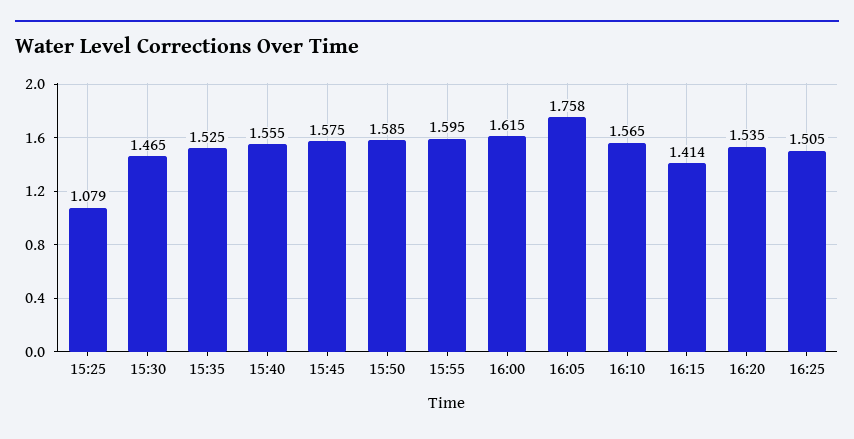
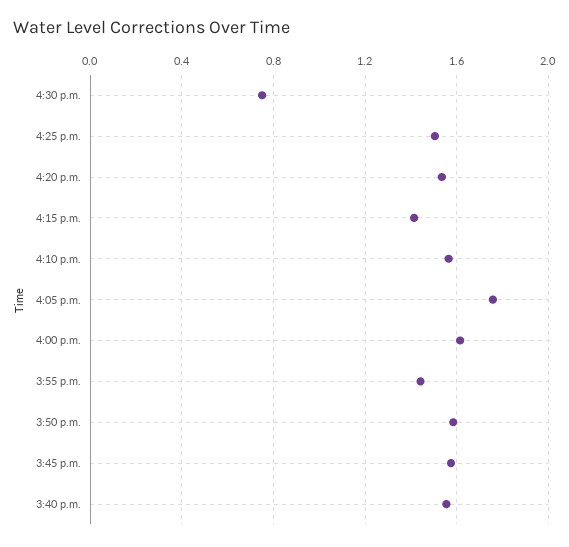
15:25: 1.079 -> none
15:30: 1.465 -> none
15:35: 1.525 -> none
15:55: 1.595 -> 1.45
4:30 p.m.: none -> 0.75

